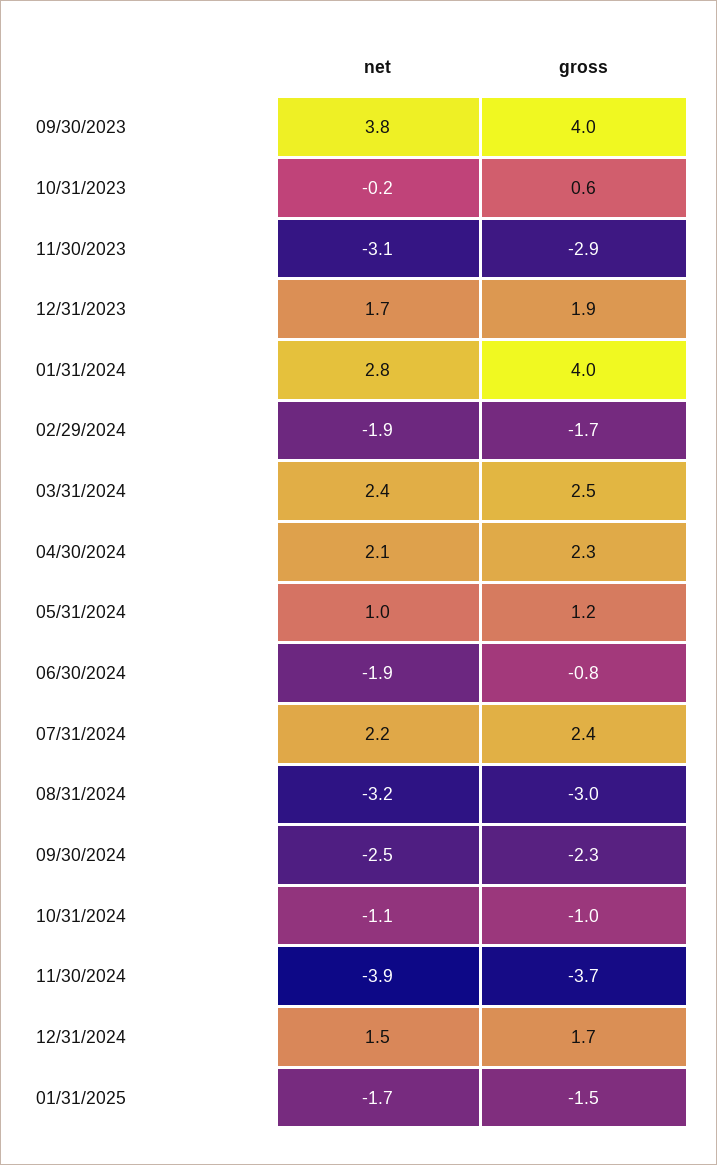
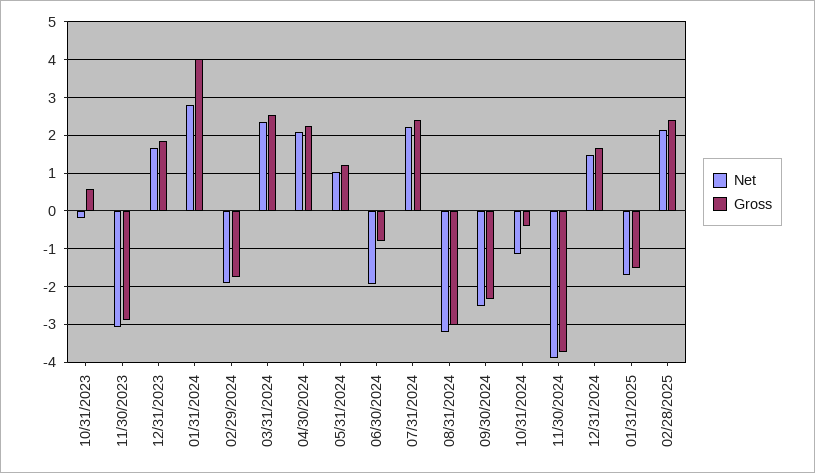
net, 09/30/2023: 3.8 -> none
gross, 09/30/2023: 4 -> none
gross, 10/31/2024: -1 -> -0.4
net, 02/28/2025: none -> 2.2
gross, 02/28/2025: none -> 2.4

